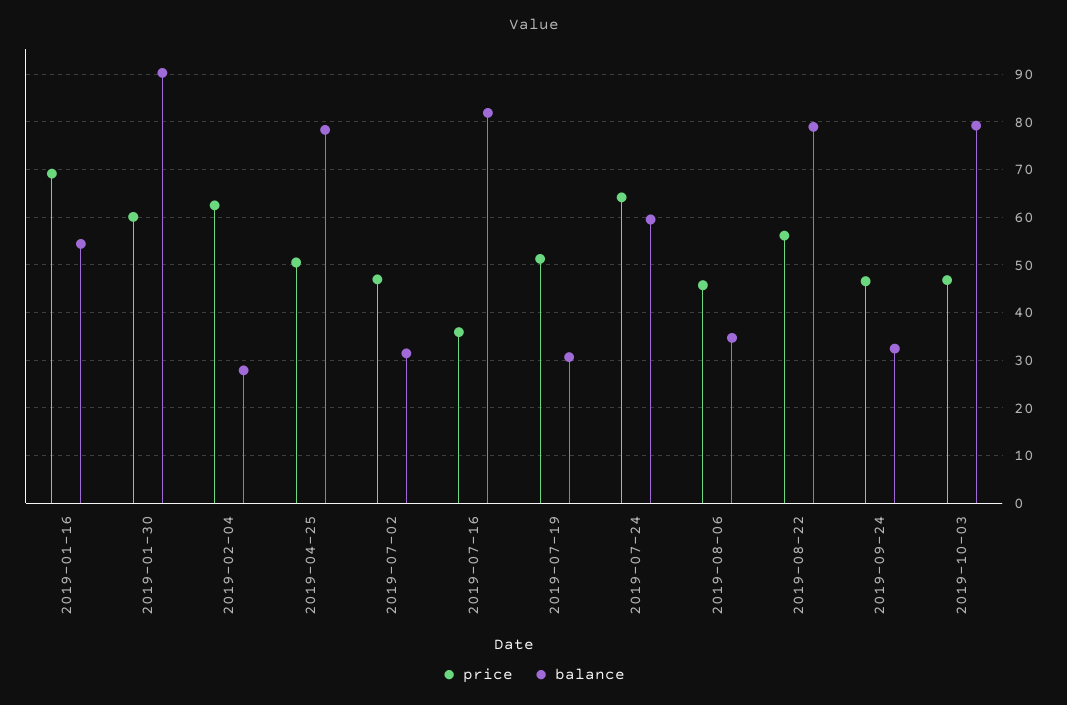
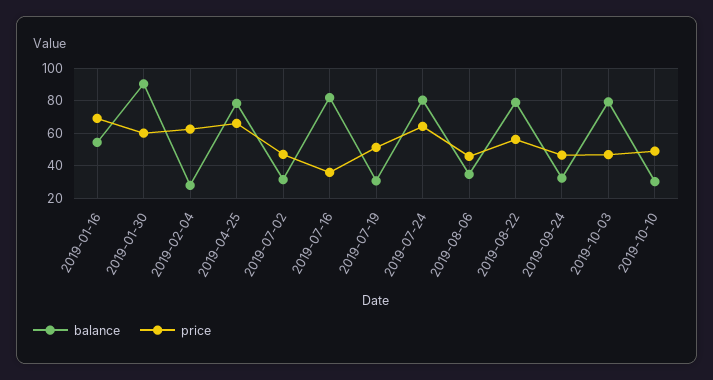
price, 2019-04-25: 50 -> 65
balance, 2019-07-24: 60 -> 80
balance, 2019-10-10: none -> 30
price, 2019-10-10: none -> 50

